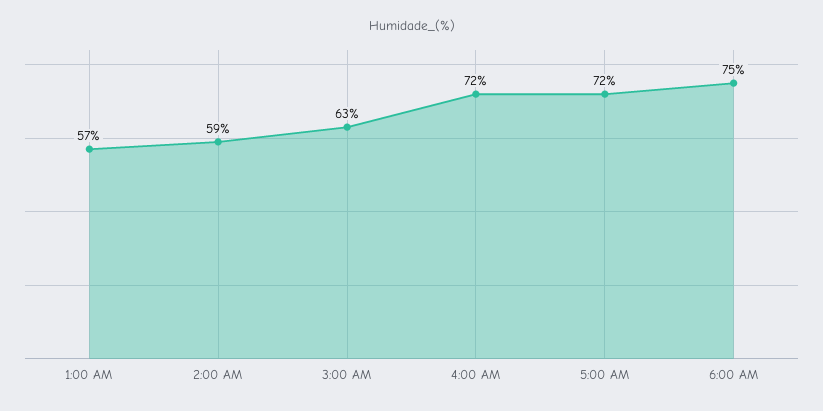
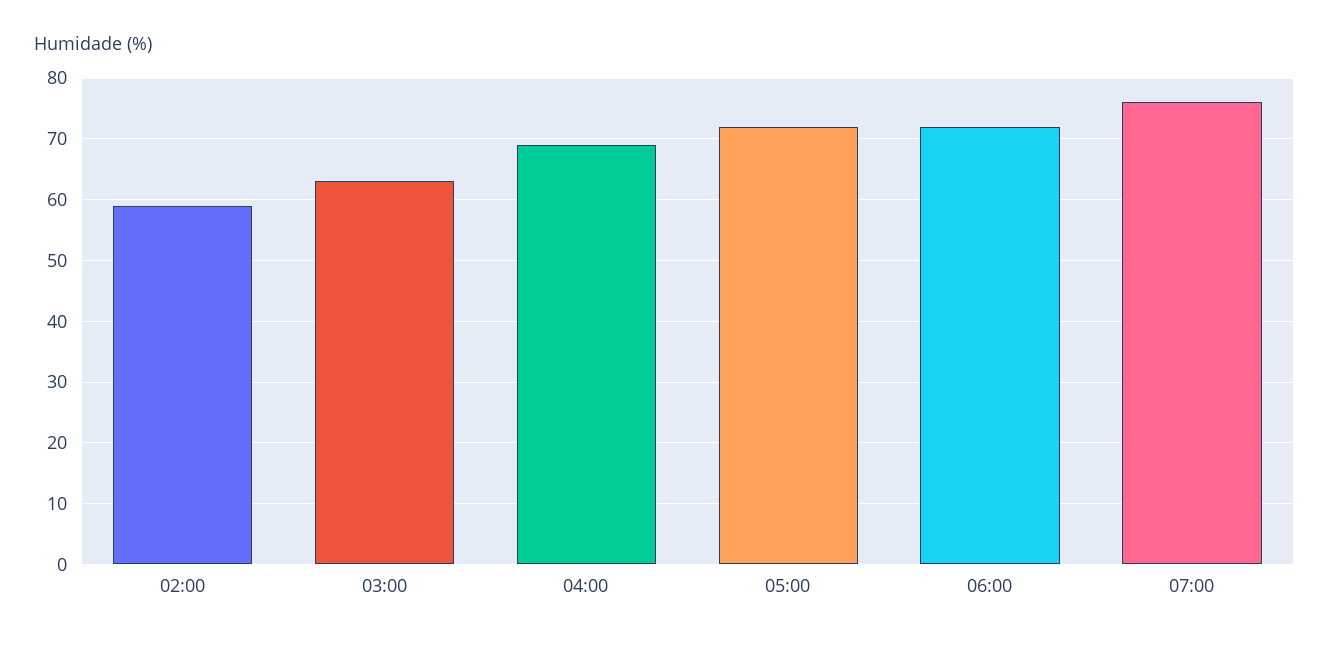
1:00 AM: 57 -> none
4:00 AM: 72 -> 69
6:00 AM: 75 -> 72
07:00: none -> 76

